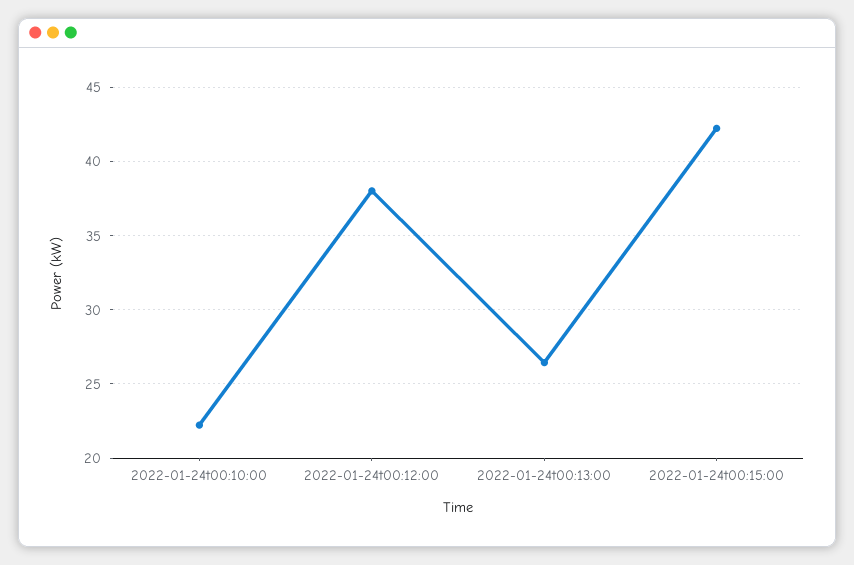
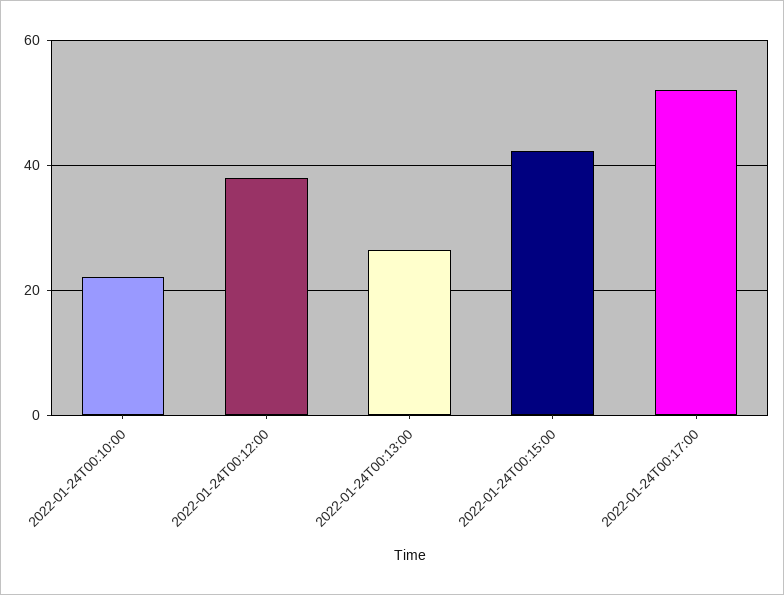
2022-01-24T00:17:00: none -> 52

